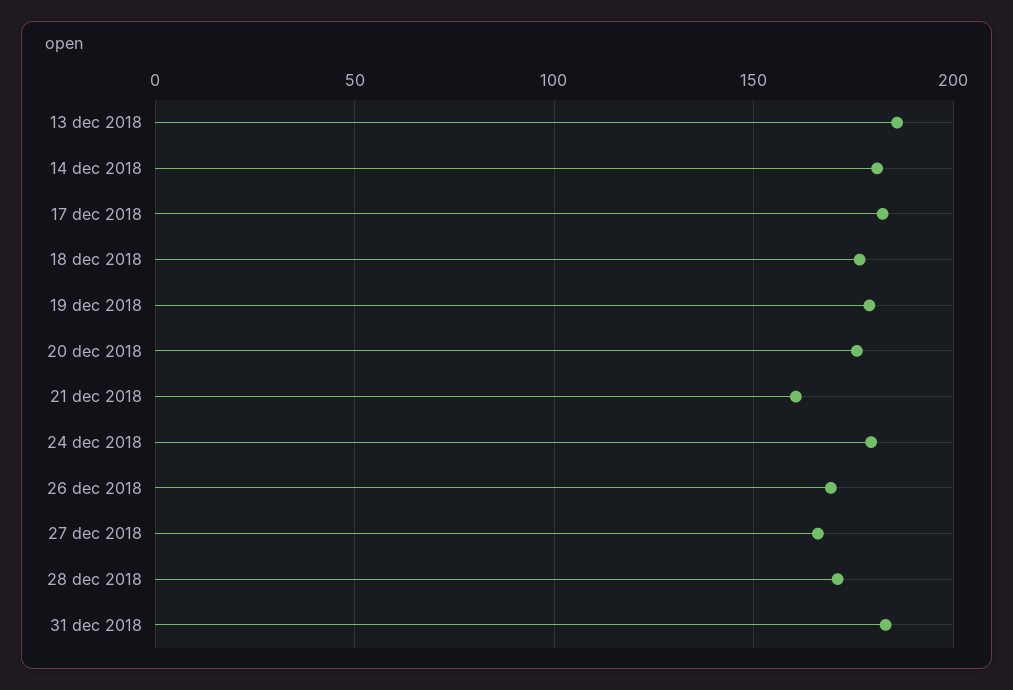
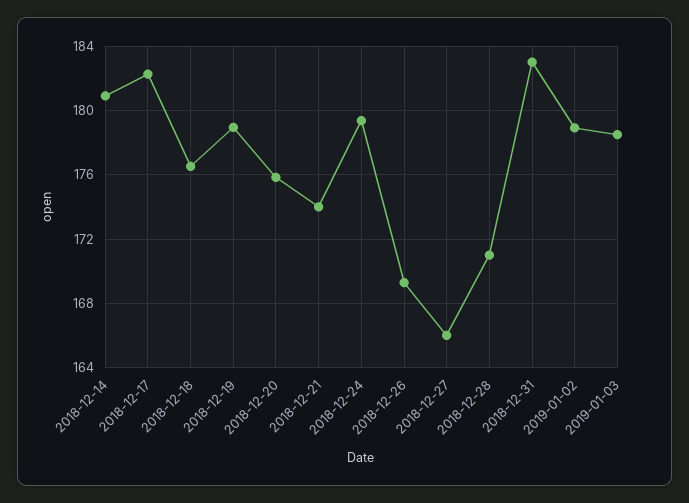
13 dec 2018: 185 -> none
21 dec 2018: 160 -> 174
2019-01-02: none -> 179
2019-01-03: none -> 178.5

